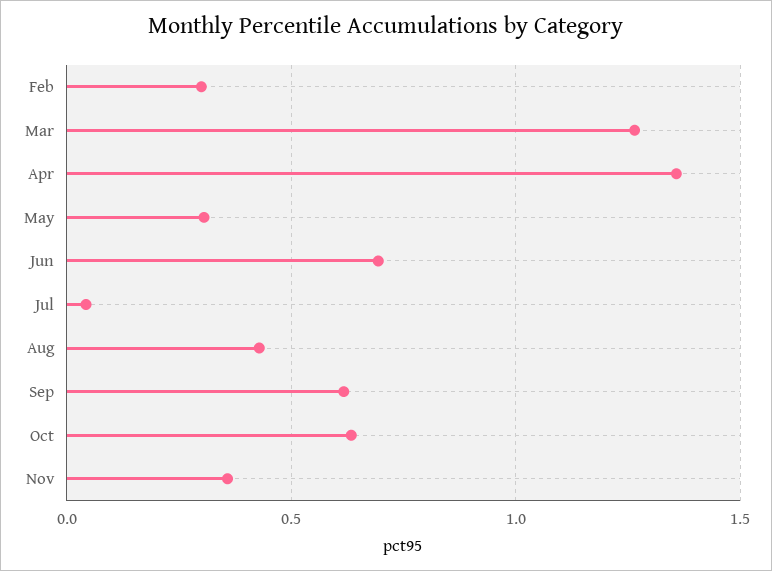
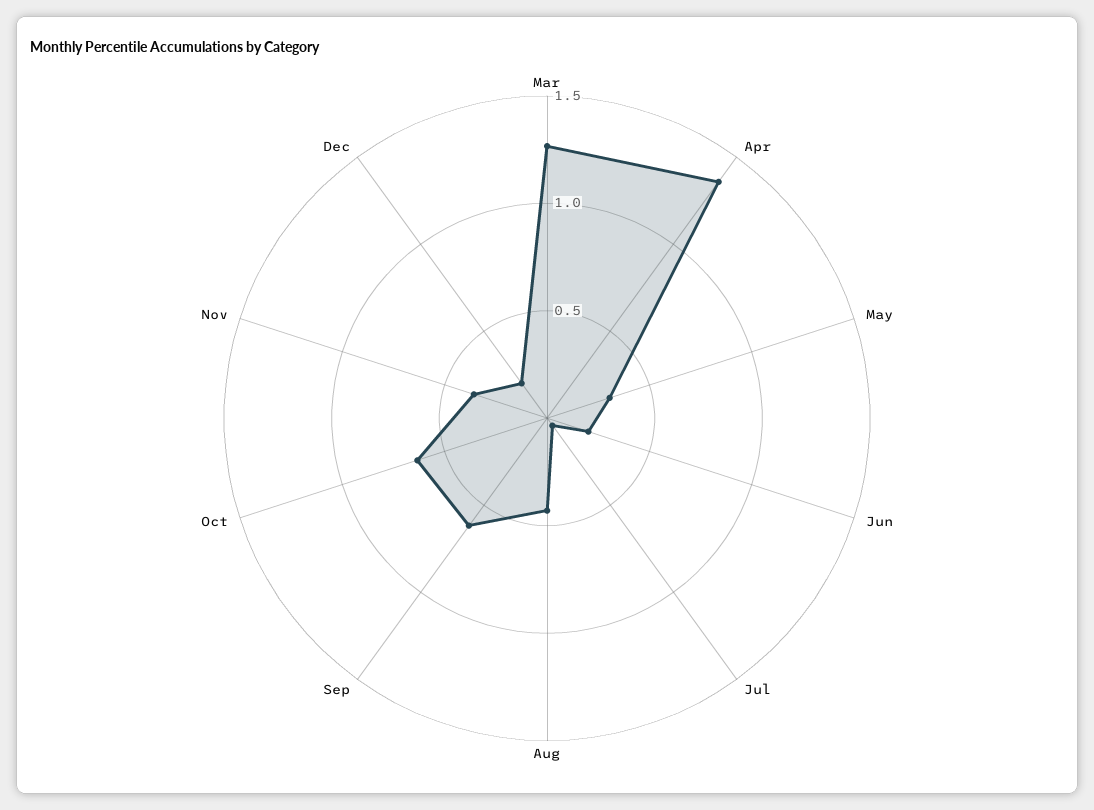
Feb: 0.3 -> none
Jun: 0.7 -> 0.2
Dec: none -> 0.2

